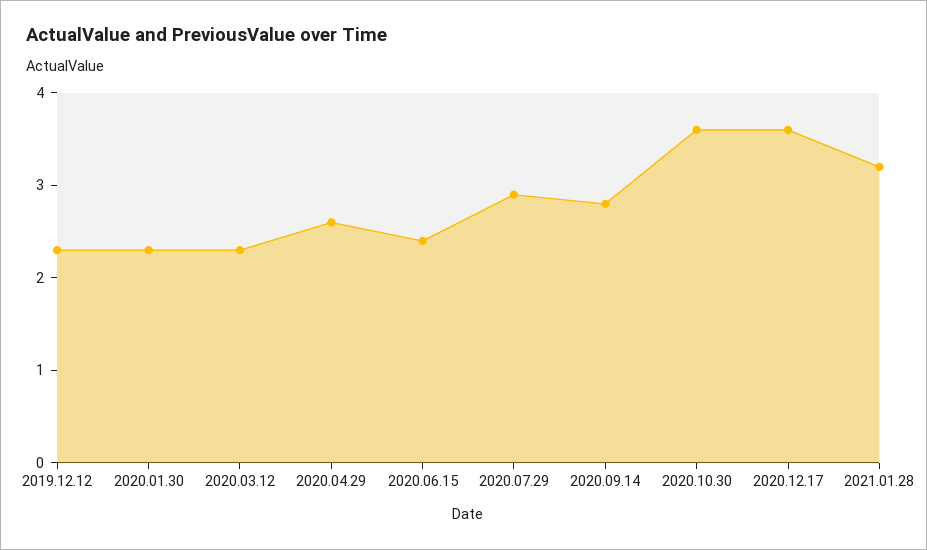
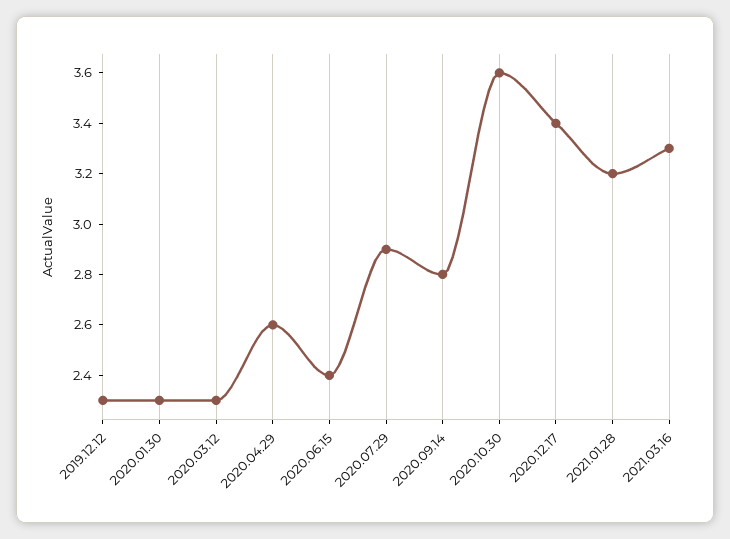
2020.12.17: 3.6 -> 3.4
2021.03.16: none -> 3.3

